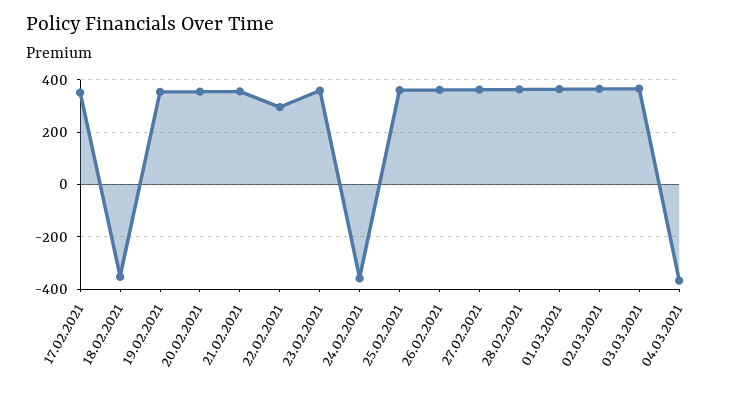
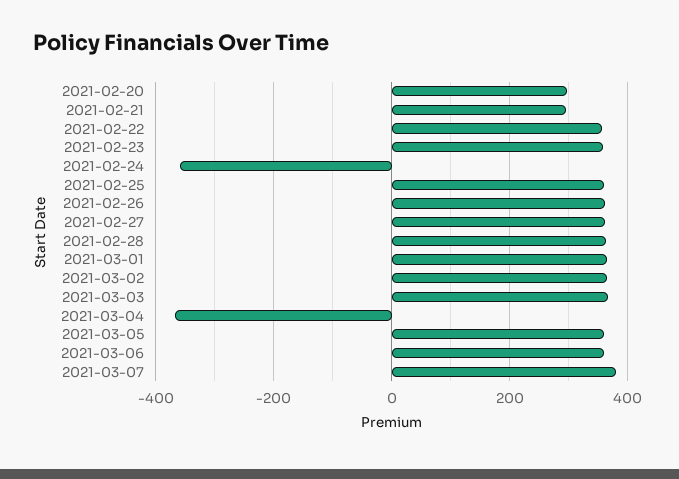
17.02.2021: 350 -> none
18.02.2021: -350 -> none
19.02.2021: 350 -> none
20.02.2021: 350 -> 300
21.02.2021: 350 -> 300
22.02.2021: 300 -> 360
2021-03-05: none -> 360
2021-03-06: none -> 360
2021-03-07: none -> 380

